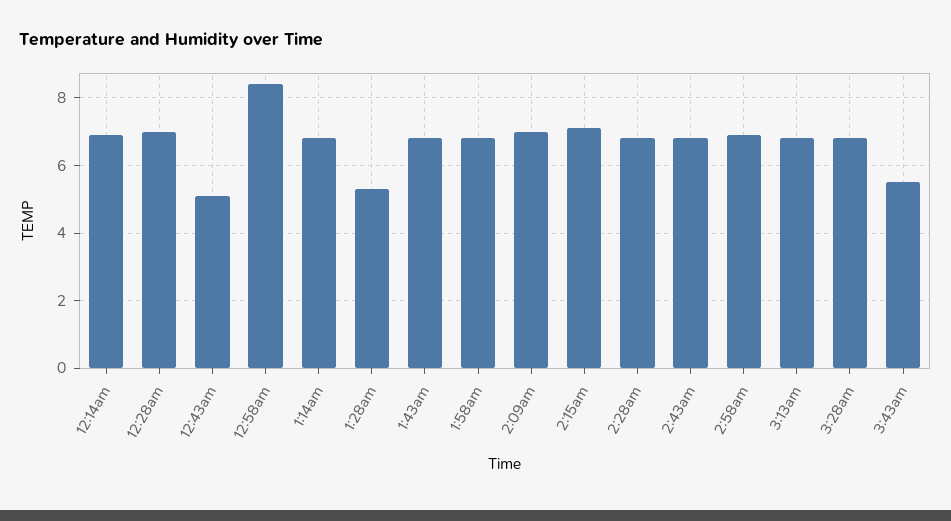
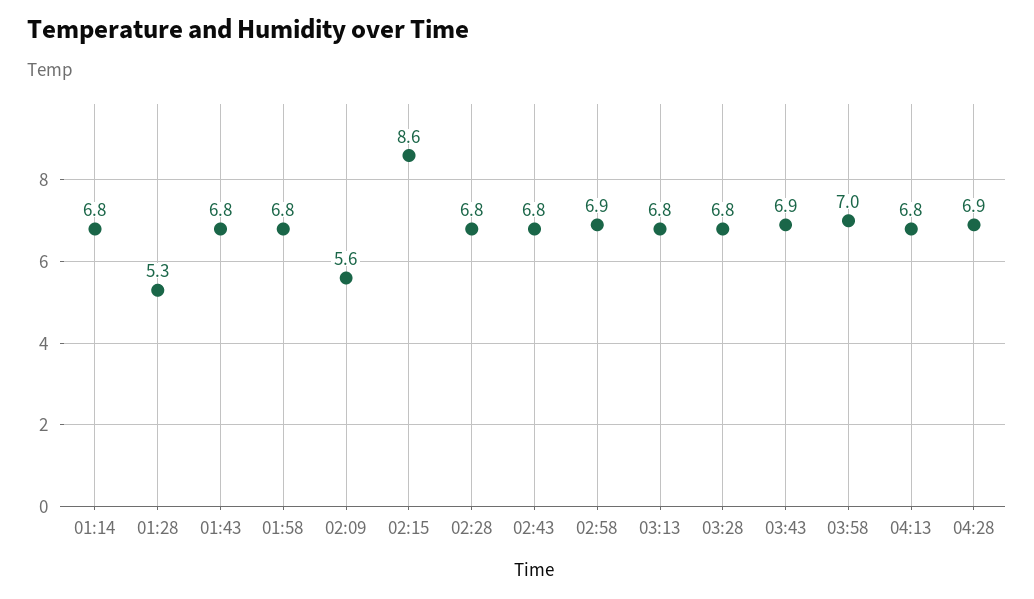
12:14am: 7 -> none
12:28am: 7 -> none
12:43am: 5 -> none
12:58am: 8.5 -> none
2:09am: 7 -> 5.6
2:15am: 7 -> 8.6
3:43am: 5.5 -> 6.9
03:58: none -> 7
04:13: none -> 6.8
04:28: none -> 6.9

